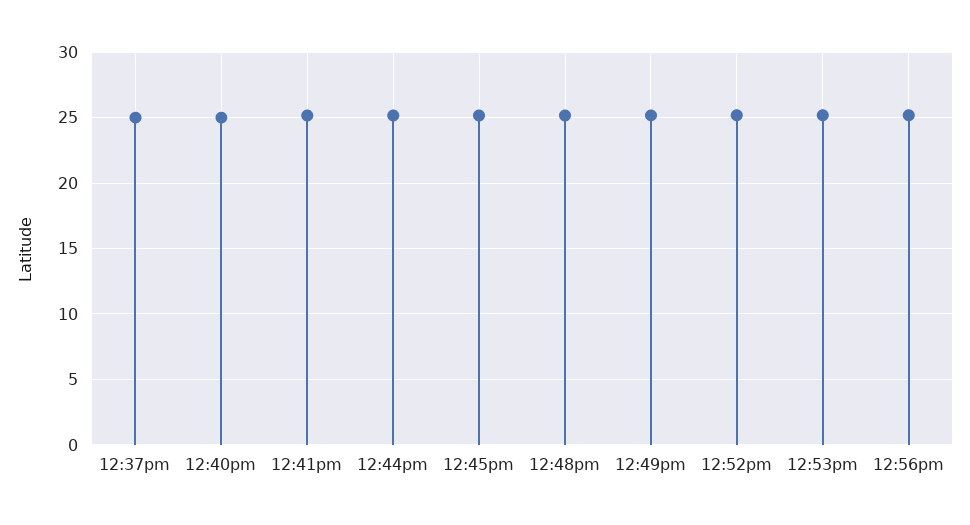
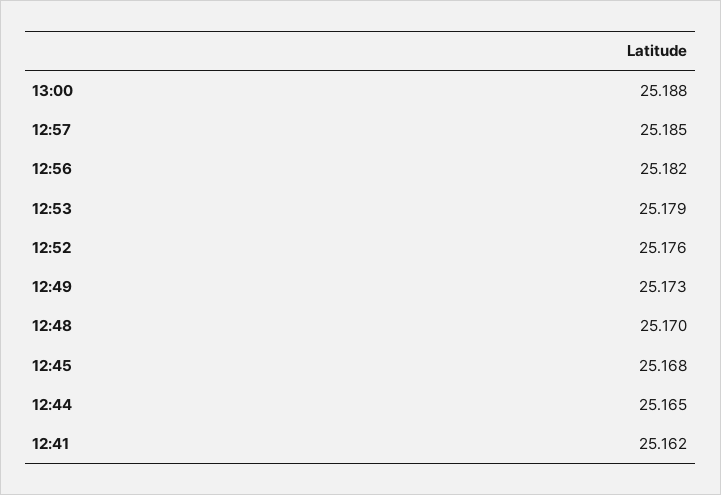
12:37pm: 25 -> none
12:40pm: 25 -> none
13:00: none -> 25.188
12:57: none -> 25.185

